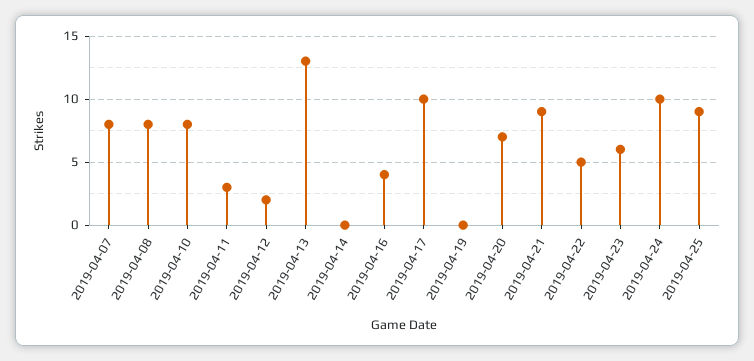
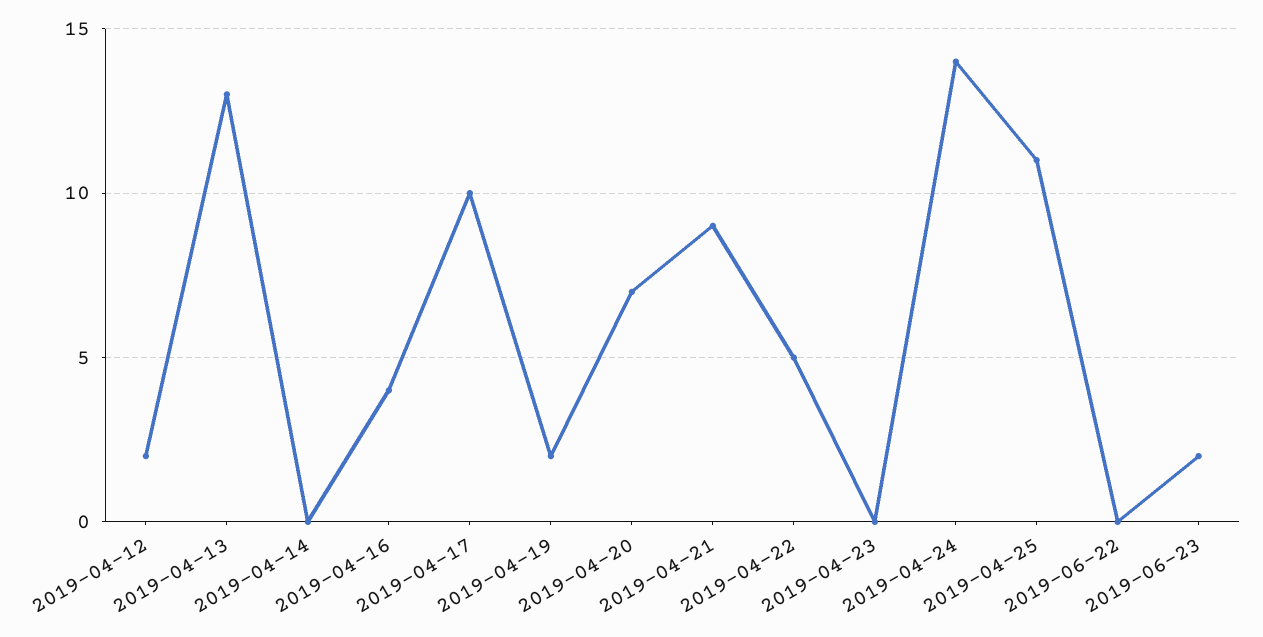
2019-04-07: 8 -> none
2019-04-08: 8 -> none
2019-04-10: 8 -> none
2019-04-11: 3 -> none
2019-04-19: 0 -> 2
2019-04-23: 6 -> 0
2019-04-24: 10 -> 14
2019-04-25: 9 -> 11
2019-06-22: none -> 0
2019-06-23: none -> 2

